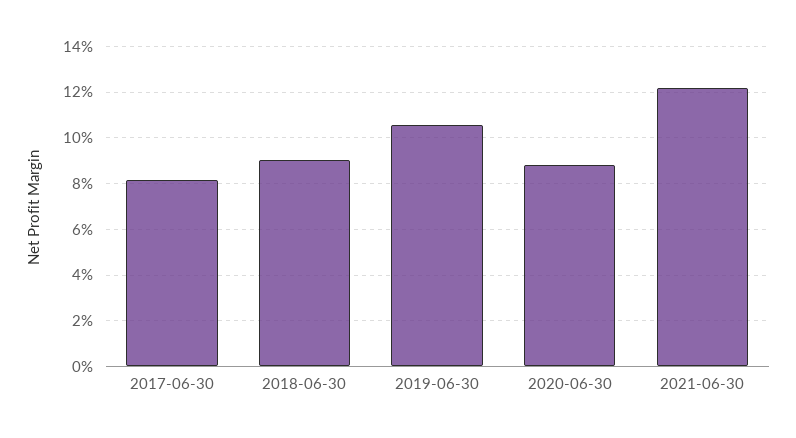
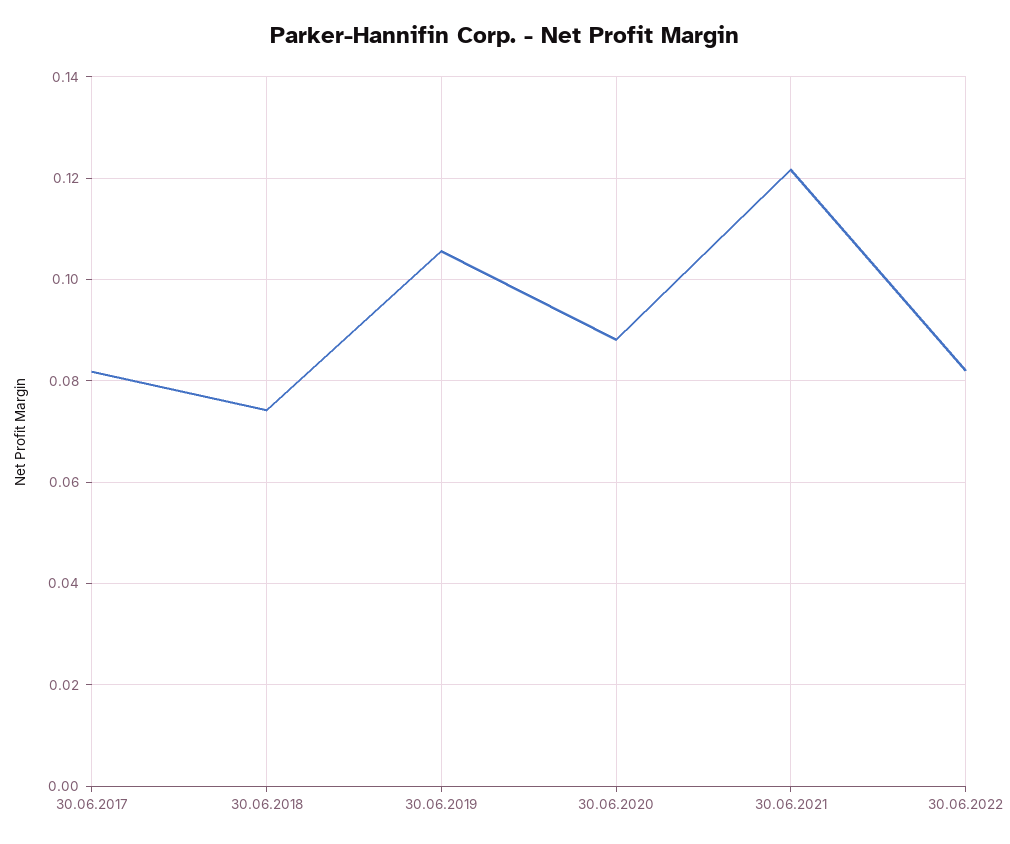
2018-06-30: 0.09 -> 0.074
30.06.2022: none -> 0.082

